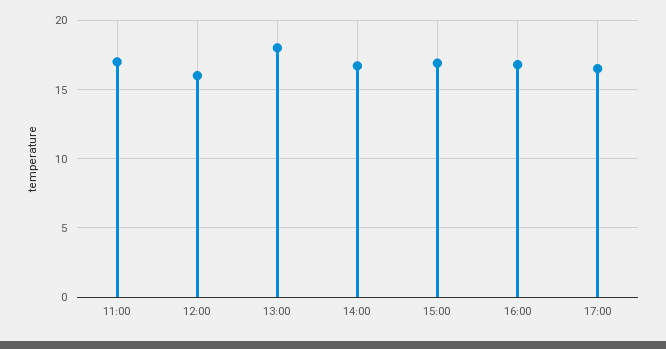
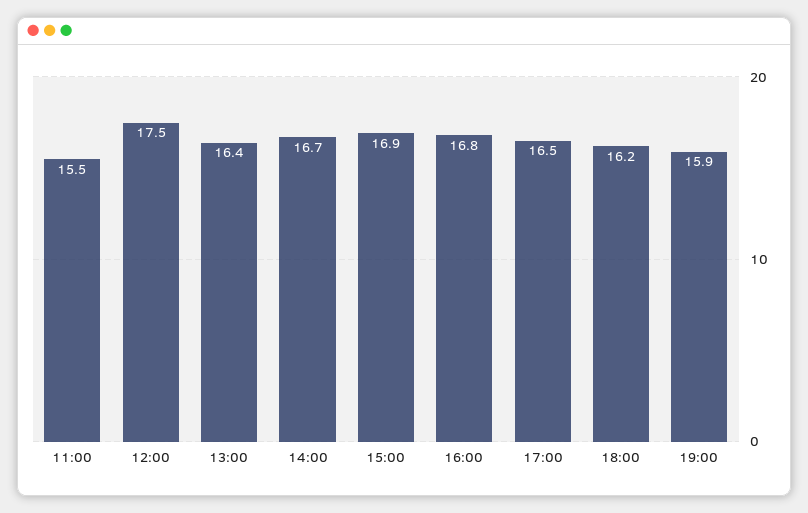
11:00: 17 -> 15.5
12:00: 16 -> 17.5
13:00: 18 -> 16.4
18:00: none -> 16.2
19:00: none -> 15.9

